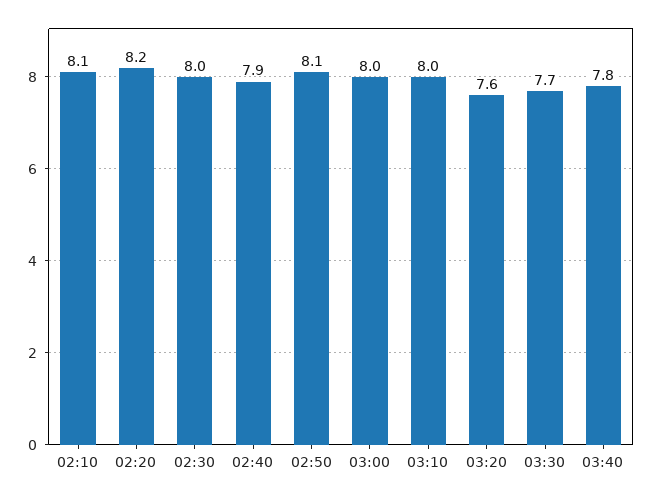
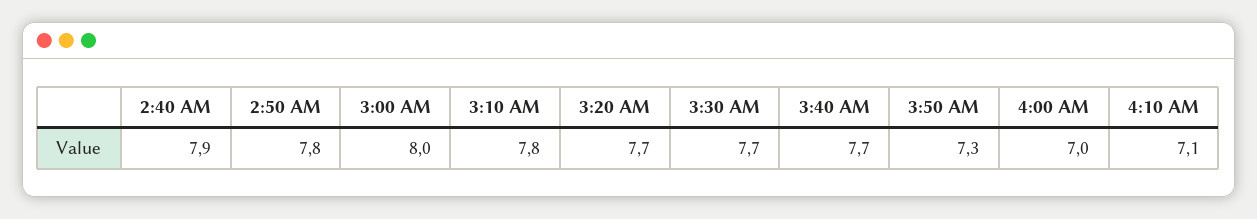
02:10: 8.1 -> none
02:20: 8.2 -> none
02:30: 8 -> none
02:50: 8.1 -> 7.8
03:10: 8 -> 7.8
03:20: 7.6 -> 7.7
03:40: 7.8 -> 7.7
3:50 AM: none -> 7.3
4:00 AM: none -> 7
4:10 AM: none -> 7.1

